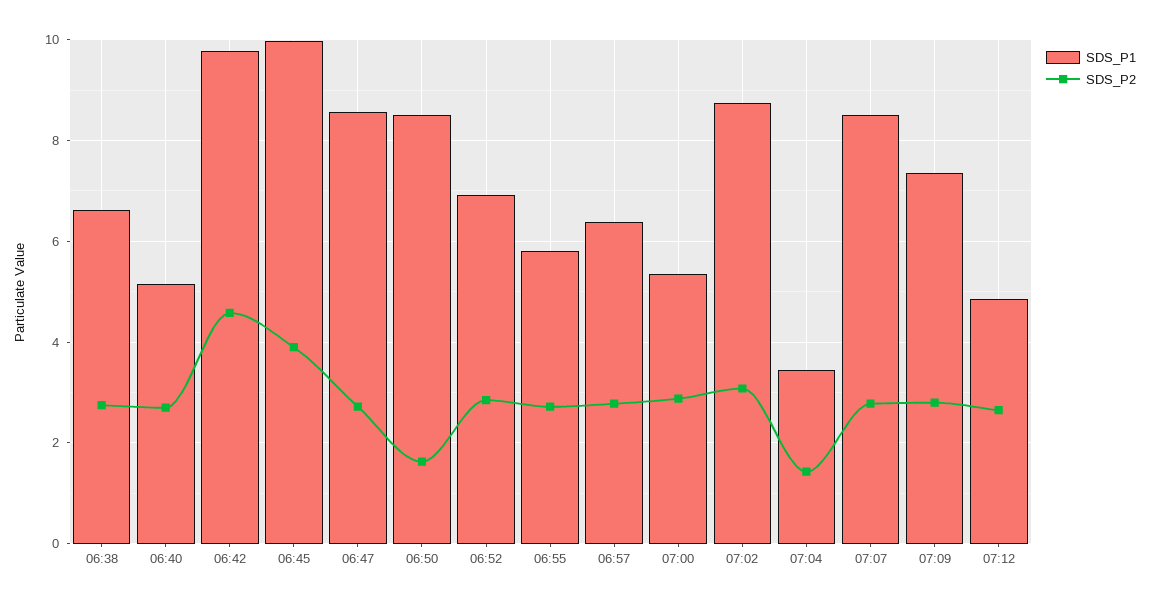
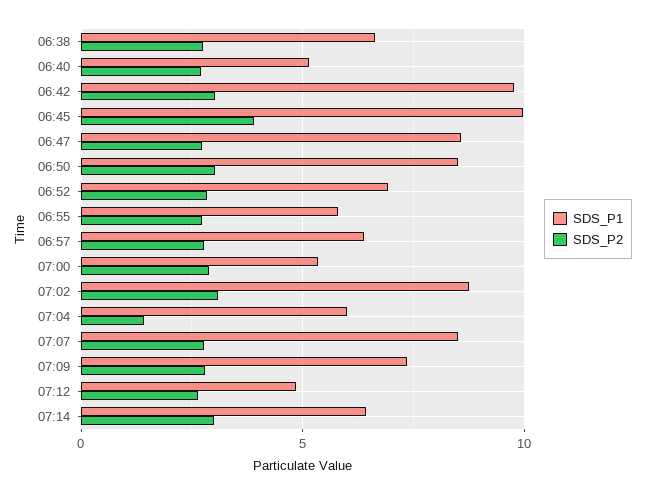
SDS_P2, 06:42: 4.6 -> 3
SDS_P2, 06:50: 1.6 -> 3
SDS_P1, 07:04: 3.4 -> 6
SDS_P1, 07:14: none -> 6.5
SDS_P2, 07:14: none -> 3

